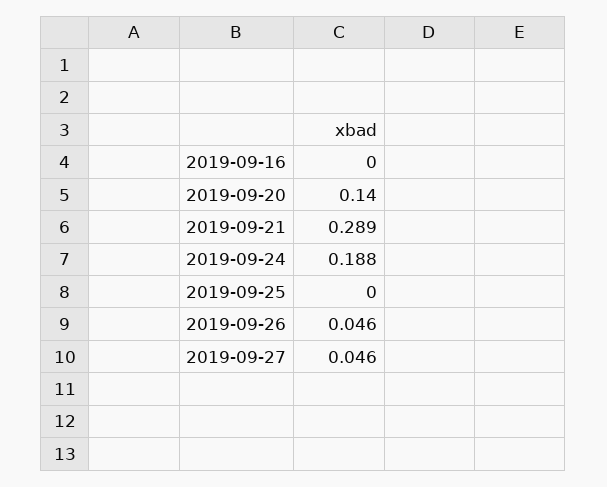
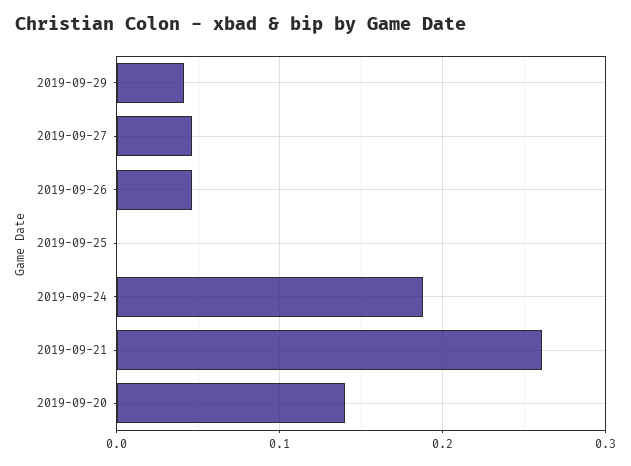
2019-09-16: 0 -> none
2019-09-21: 0.289 -> 0.26
2019-09-29: none -> 0.04

